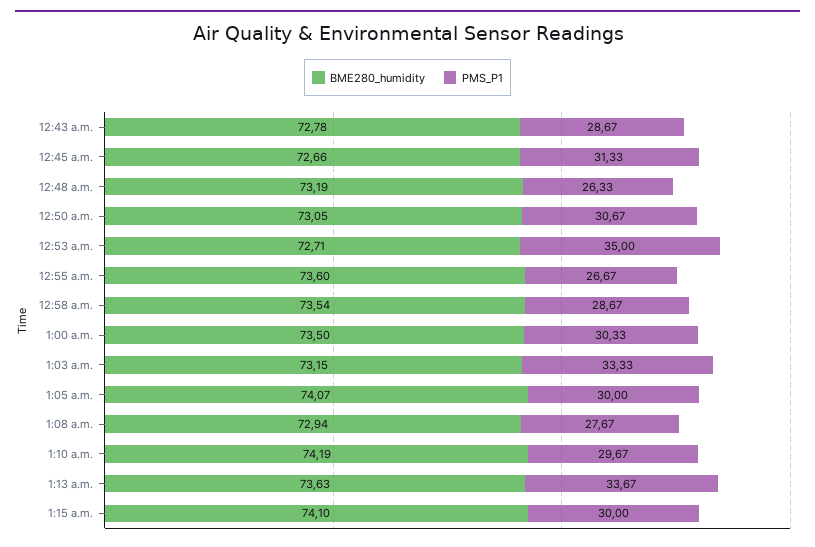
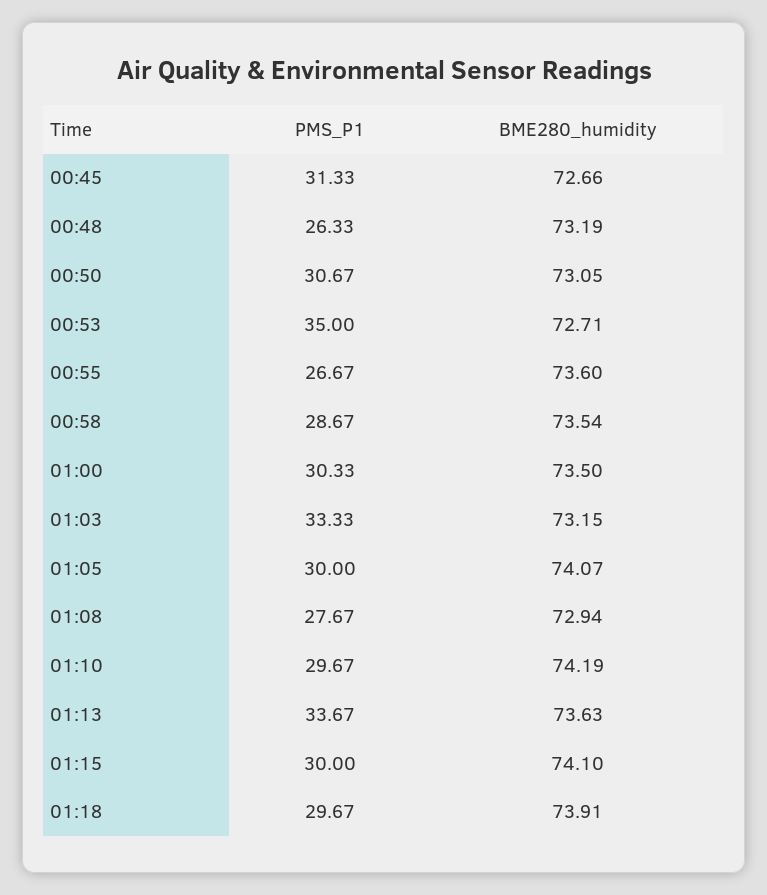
BME280_humidity, 12:43 a.m.: 72.78 -> none
PMS_P1, 12:43 a.m.: 28.67 -> none
PMS_P1, 01:18: none -> 29.67
BME280_humidity, 01:18: none -> 73.91

